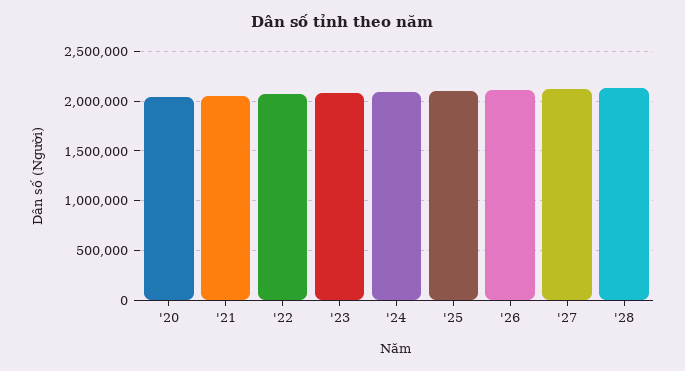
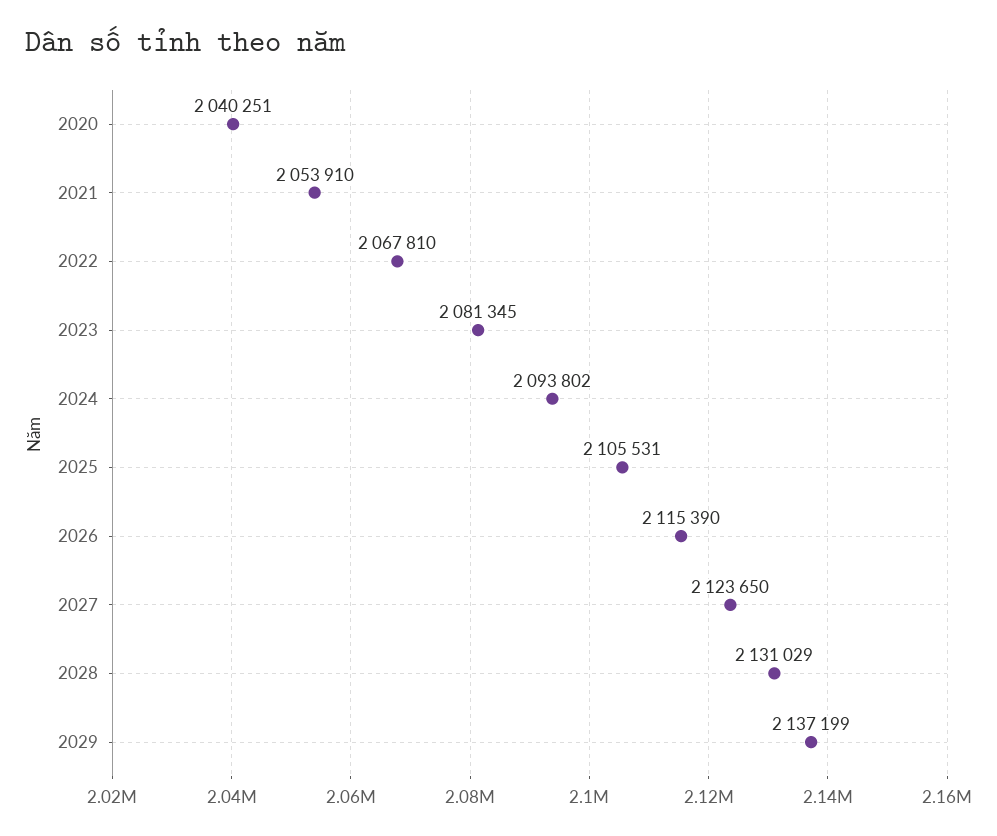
2029: none -> 2137199

